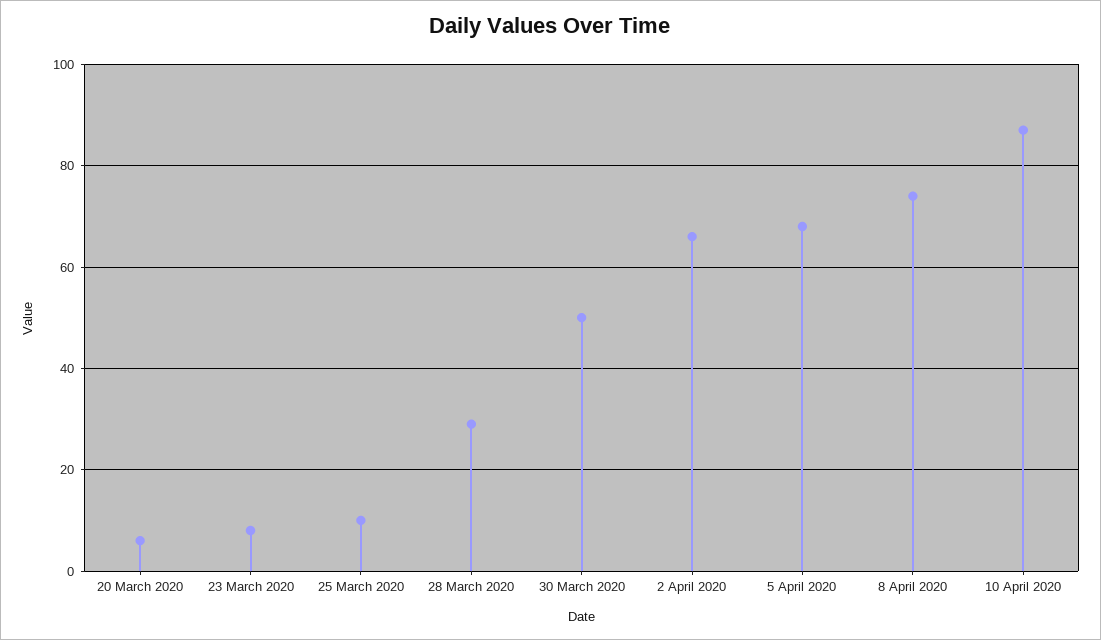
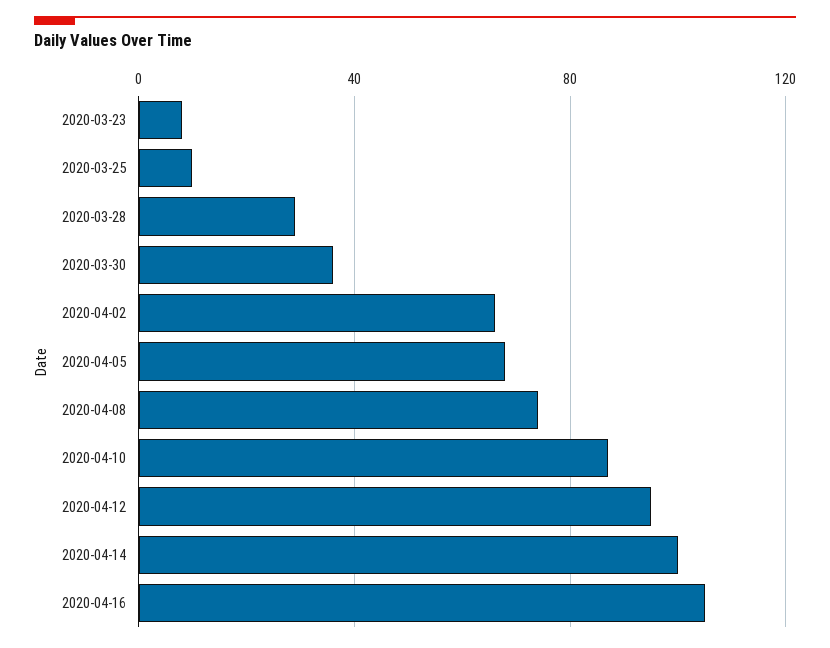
20 March 2020: 5 -> none
30 March 2020: 50 -> 35
2020-04-12: none -> 95
2020-04-14: none -> 100
2020-04-16: none -> 105

